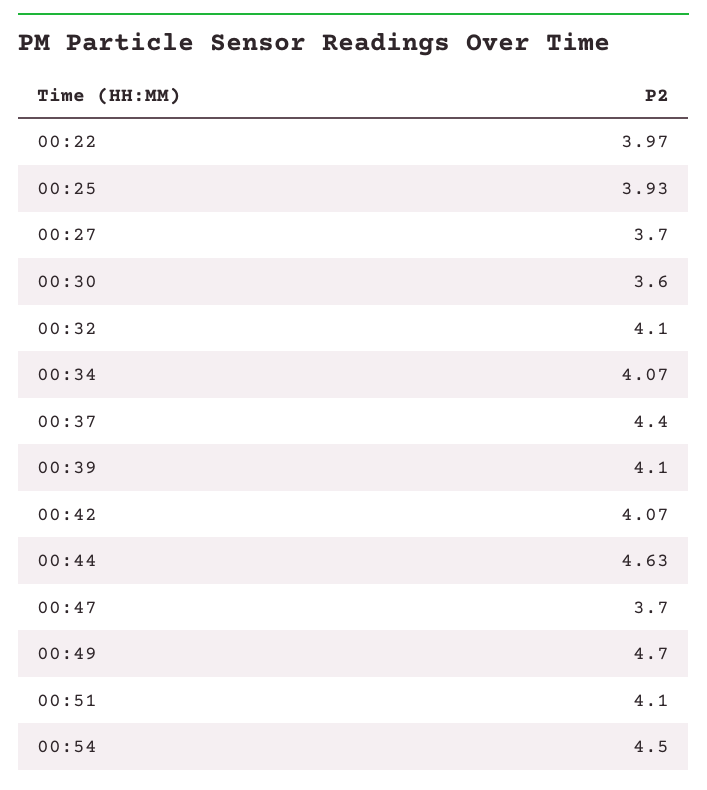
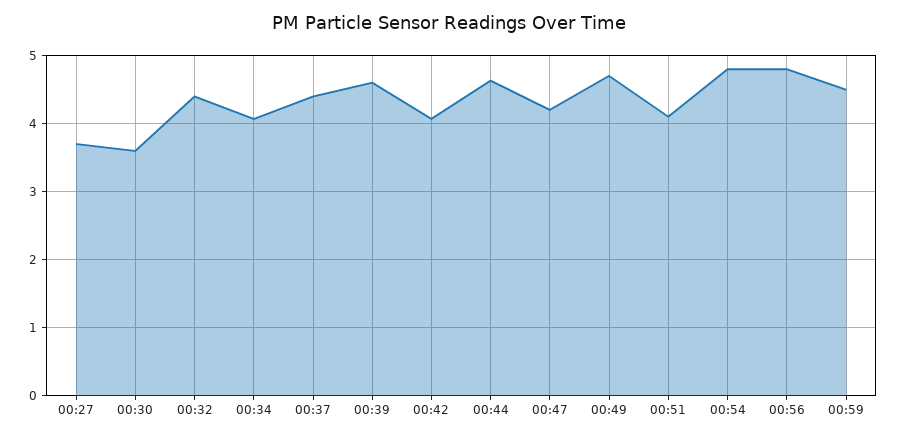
00:22: 3.97 -> none
00:25: 3.93 -> none
00:32: 4.1 -> 4.4
00:39: 4.1 -> 4.6
00:47: 3.7 -> 4.2
00:54: 4.5 -> 4.8
00:56: none -> 4.8
00:59: none -> 4.5

